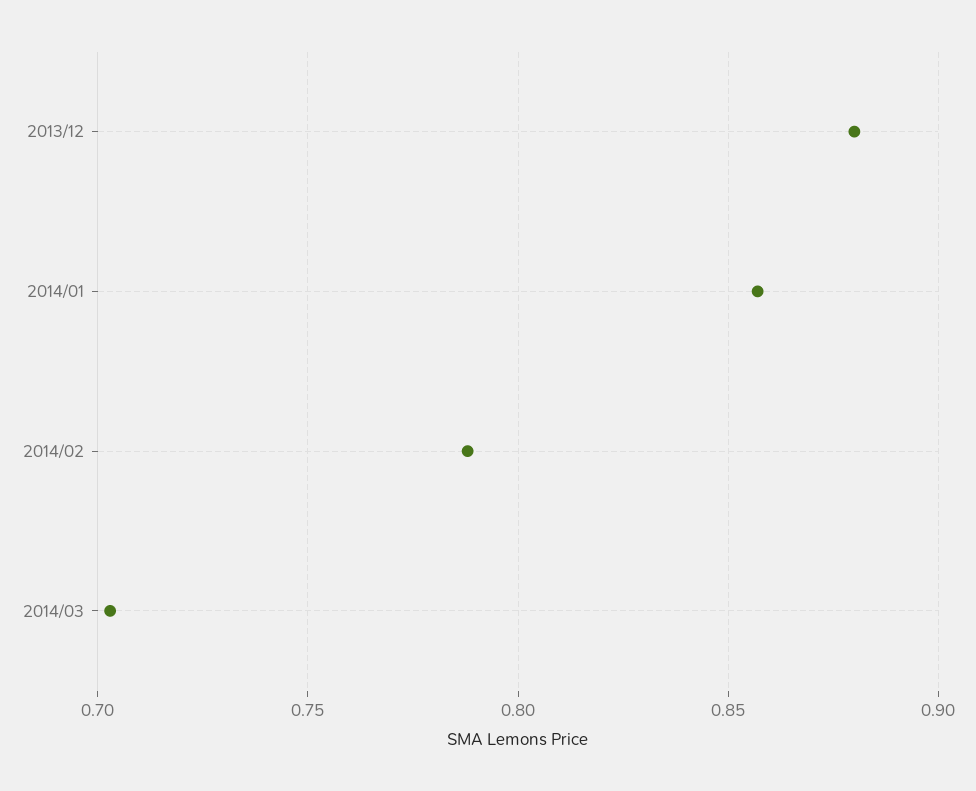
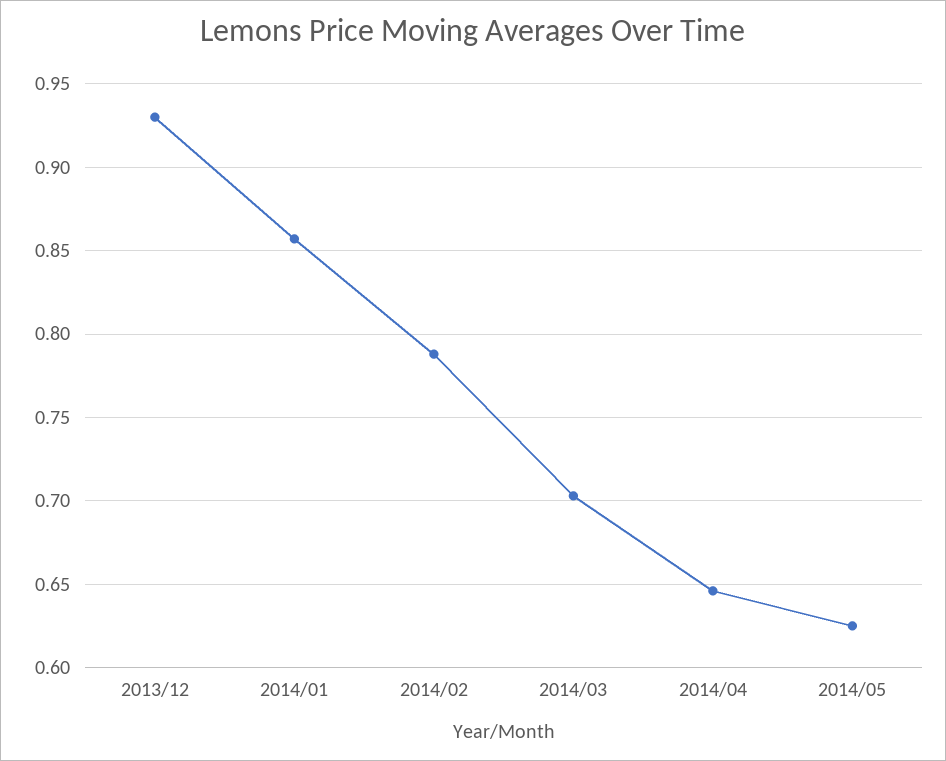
2013/12: 0.88 -> 0.93
2014/04: none -> 0.645
2014/05: none -> 0.625

